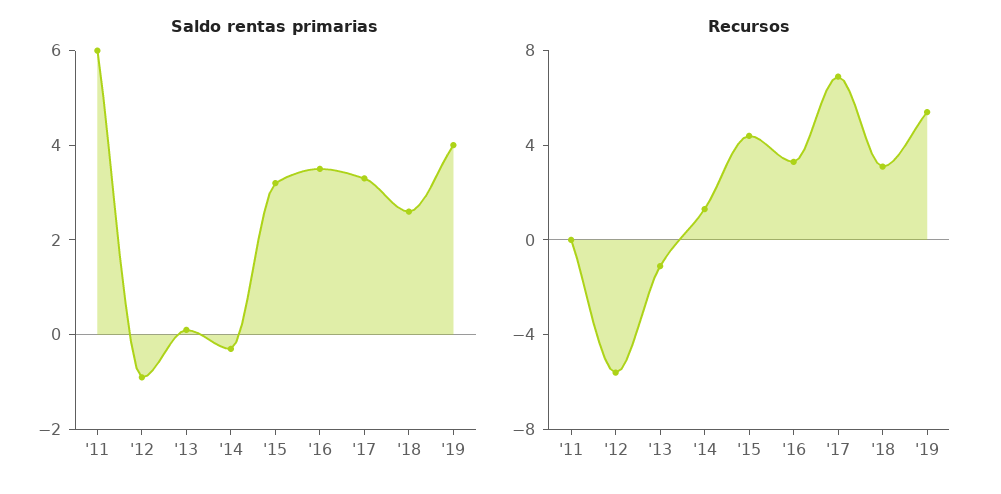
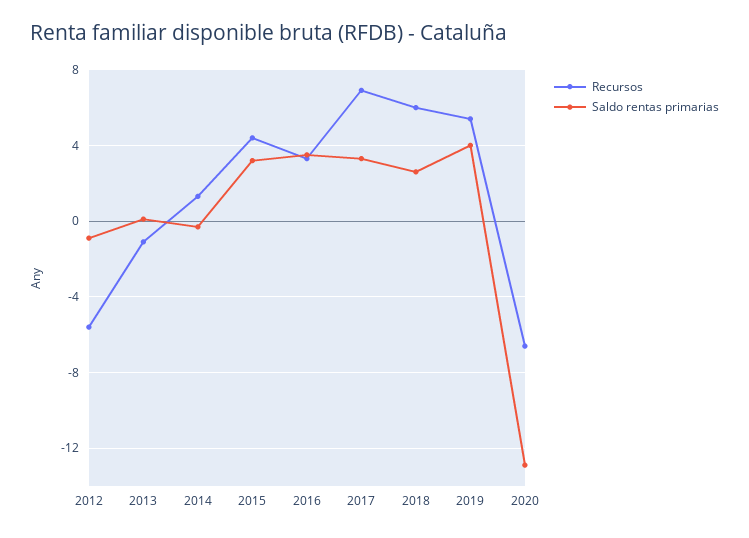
Saldo rentas primarias, '11: 6 -> none
Recursos, '11: 0 -> none
Recursos, '18: 3 -> 6
Recursos, 2020: none -> -6.5
Saldo rentas primarias, 2020: none -> -13

